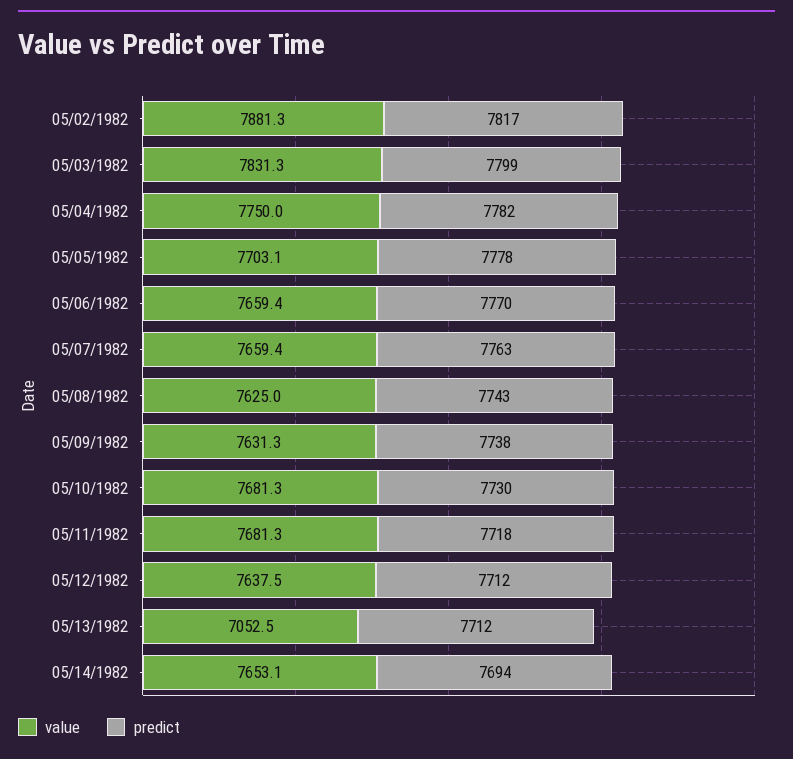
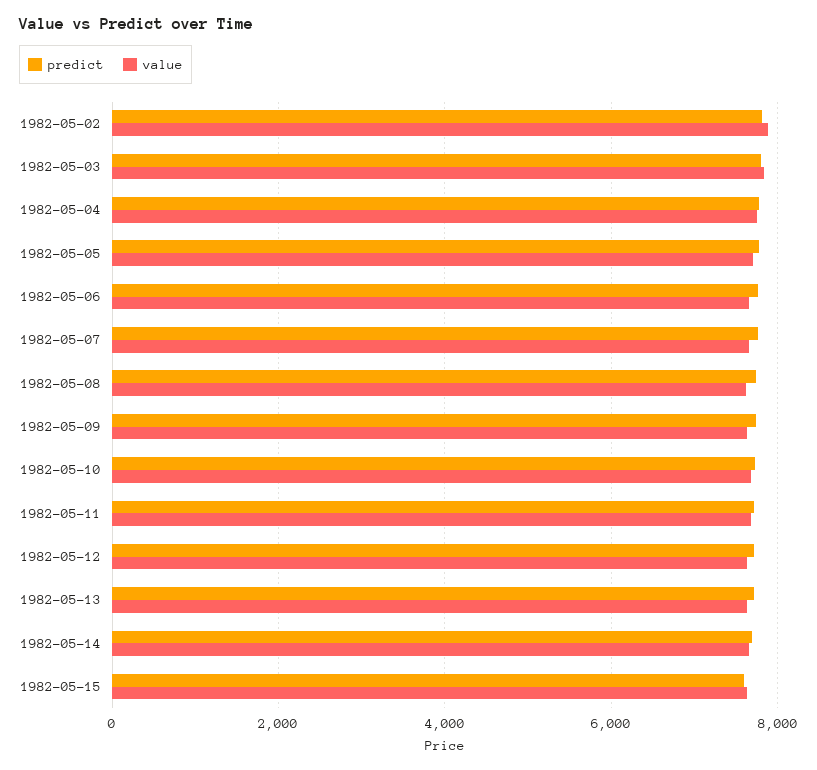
value, 05/13/1982: 7052.5 -> 7600
predict, 1982-05-15: none -> 7600
value, 1982-05-15: none -> 7600

